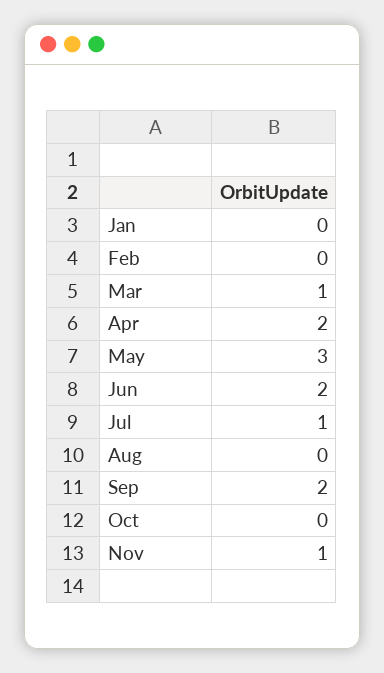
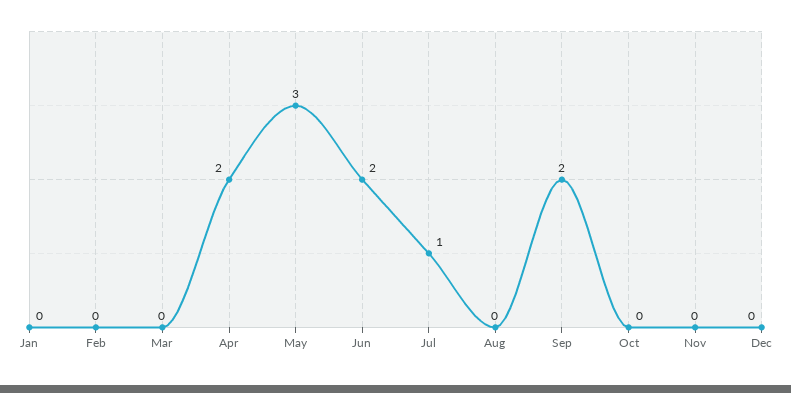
Mar: 1 -> 0
Nov: 1 -> 0
Dec: none -> 0

